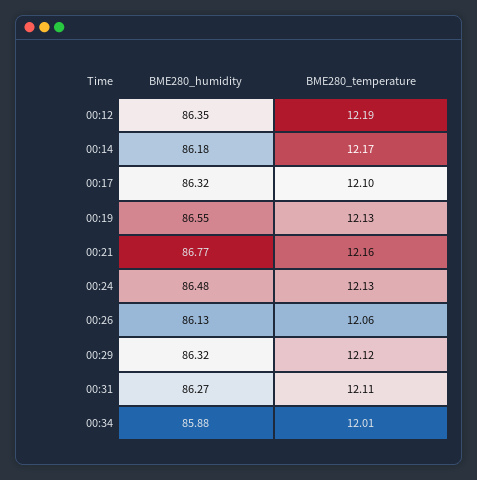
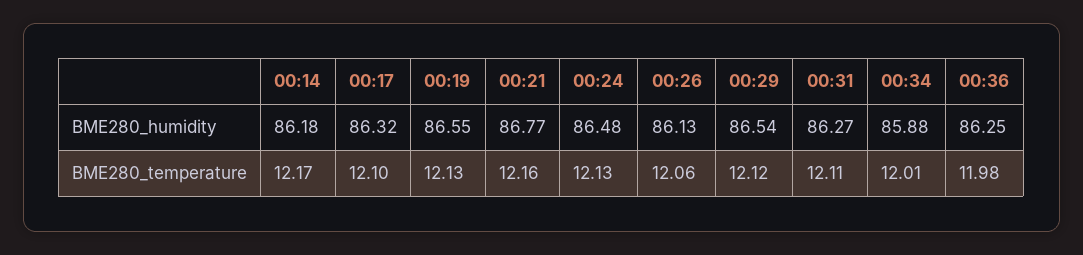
BME280_humidity, 00:12: 86.35 -> none
BME280_temperature, 00:12: 12.19 -> none
BME280_humidity, 00:29: 86.32 -> 86.54
BME280_humidity, 00:36: none -> 86.25
BME280_temperature, 00:36: none -> 11.98

